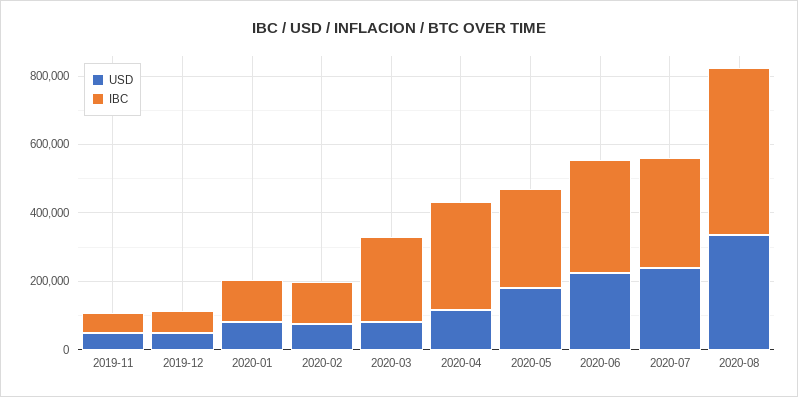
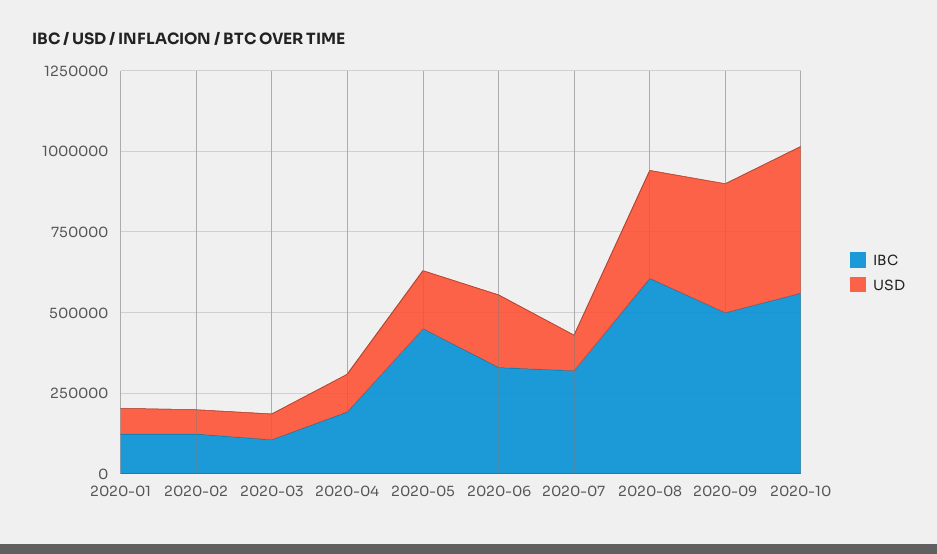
USD, 2019-11: 50000 -> none
IBC, 2019-11: 50000 -> none
USD, 2019-12: 50000 -> none
IBC, 2019-12: 50000 -> none
IBC, 2020-03: 250000 -> 100000
IBC, 2020-04: 300000 -> 200000
IBC, 2020-05: 300000 -> 450000
USD, 2020-07: 250000 -> 100000
IBC, 2020-08: 500000 -> 600000
IBC, 2020-09: none -> 500000
USD, 2020-09: none -> 400000
IBC, 2020-10: none -> 550000
USD, 2020-10: none -> 450000

